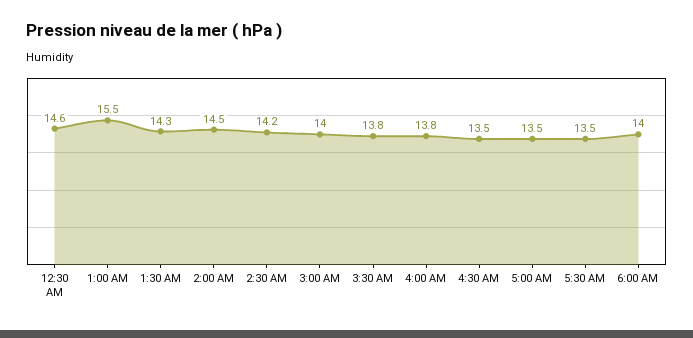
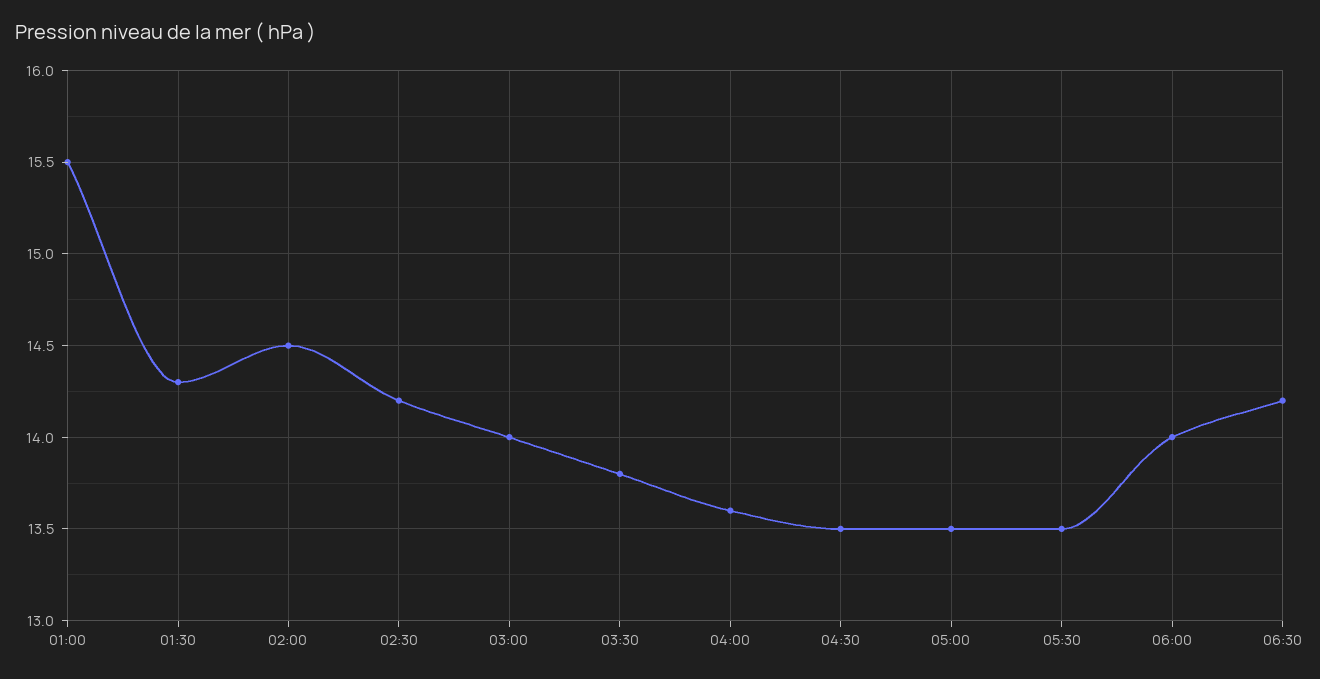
12:30 AM: 14.6 -> none
4:00 AM: 13.8 -> 13.6
06:30: none -> 14.2

